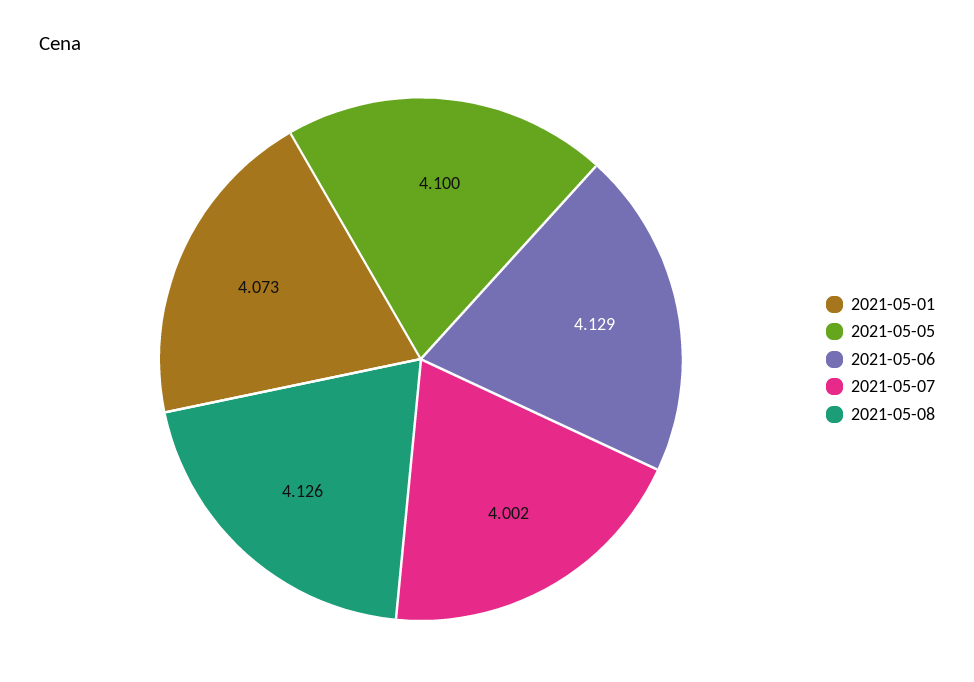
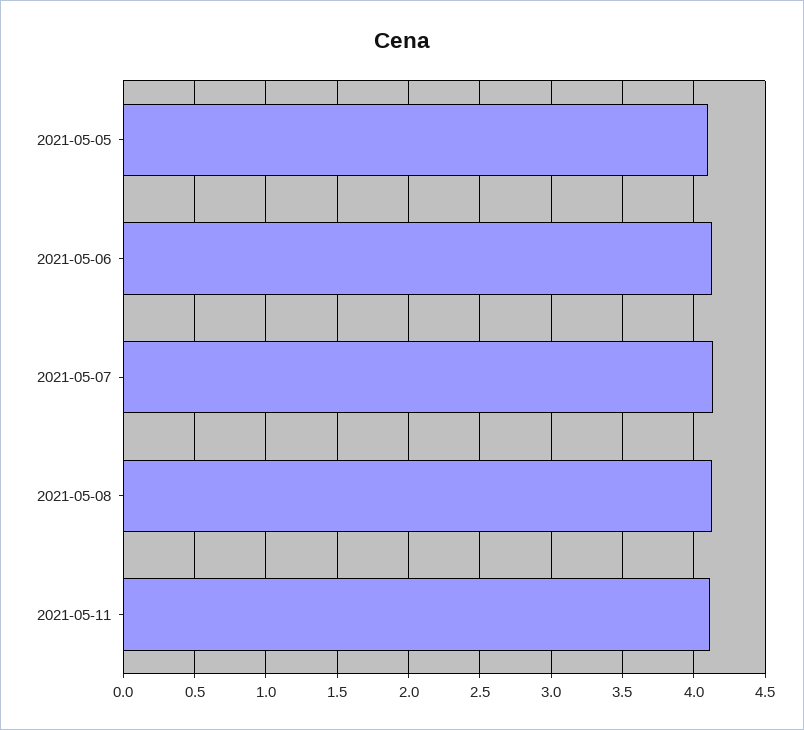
2021-05-01: 4.073 -> none
2021-05-07: 4.002 -> 4.15
2021-05-11: none -> 4.1

